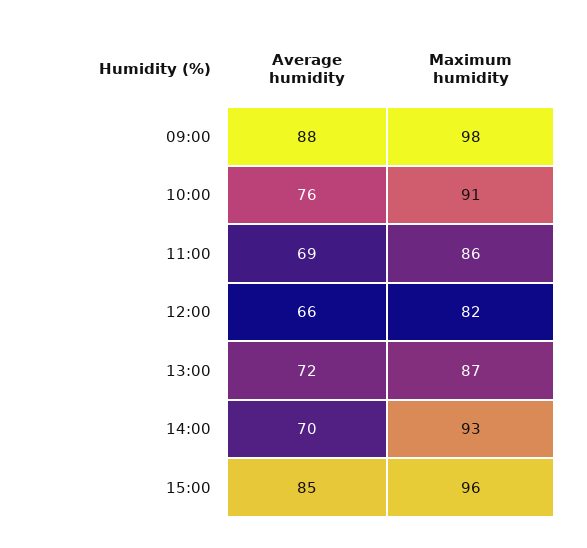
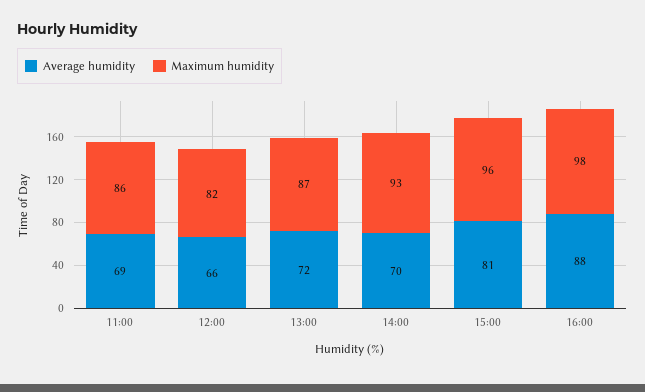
Average humidity, 09:00: 88 -> none
Maximum humidity, 09:00: 98 -> none
Average humidity, 10:00: 76 -> none
Maximum humidity, 10:00: 91 -> none
Average humidity, 15:00: 85 -> 81
Average humidity, 16:00: none -> 88
Maximum humidity, 16:00: none -> 98

